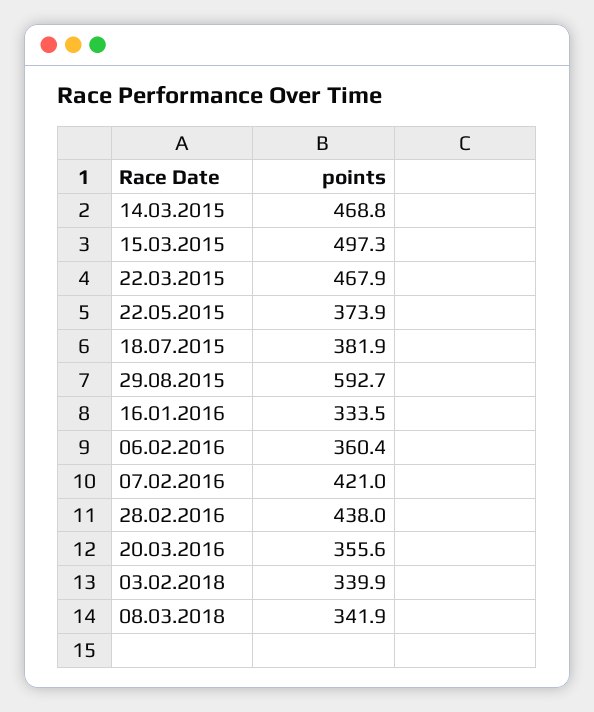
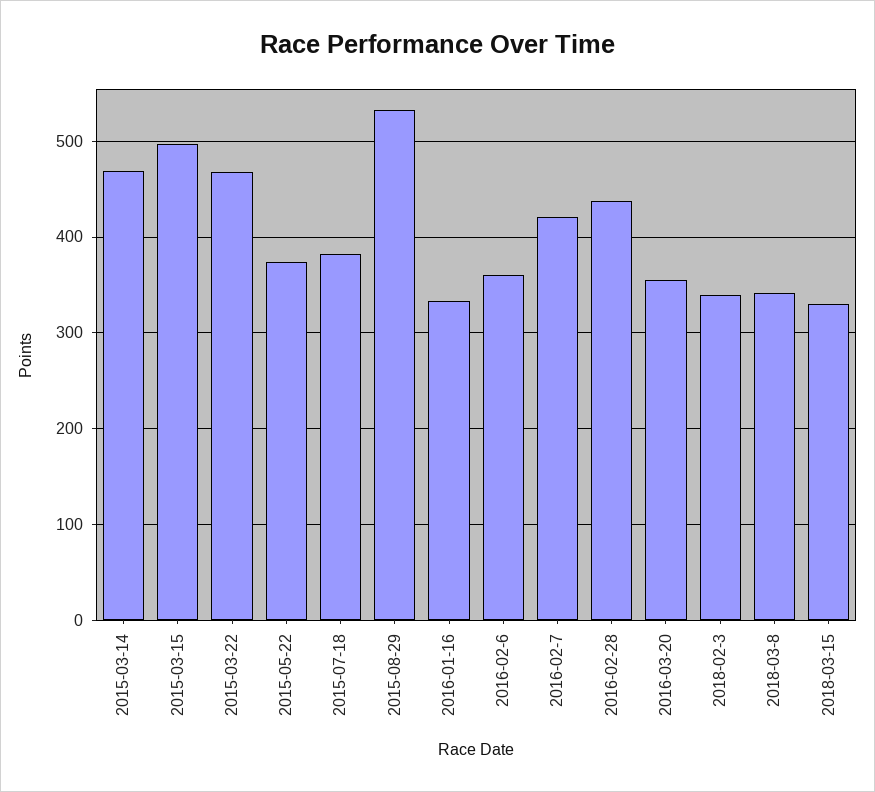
29.08.2015: 592.7 -> 530
2018-03-15: none -> 330

